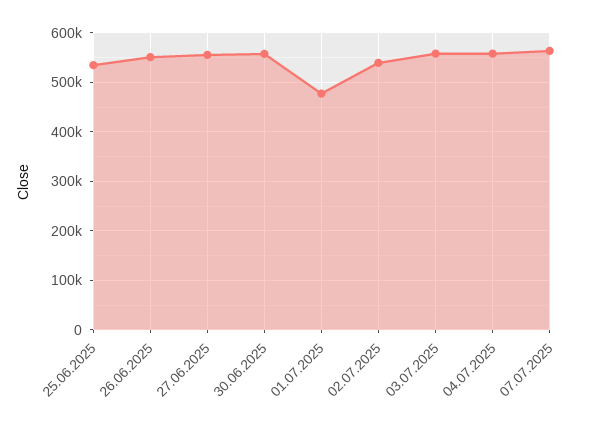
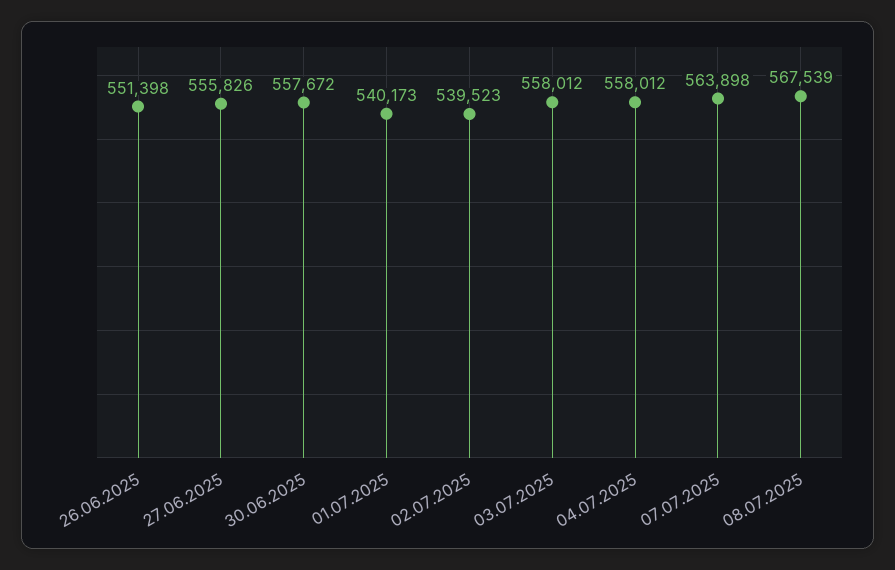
25.06.2025: 540000 -> none
01.07.2025: 480000 -> 540173
08.07.2025: none -> 567539

